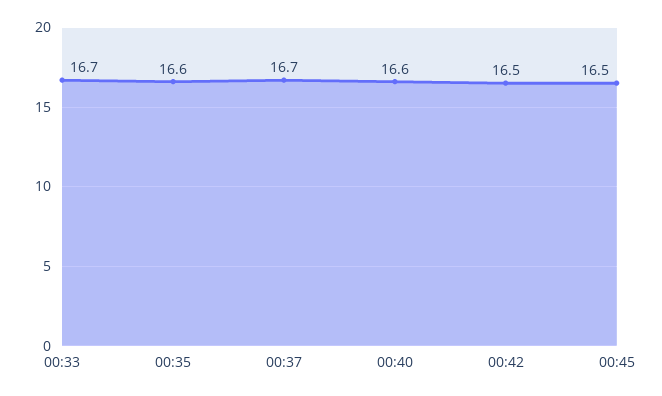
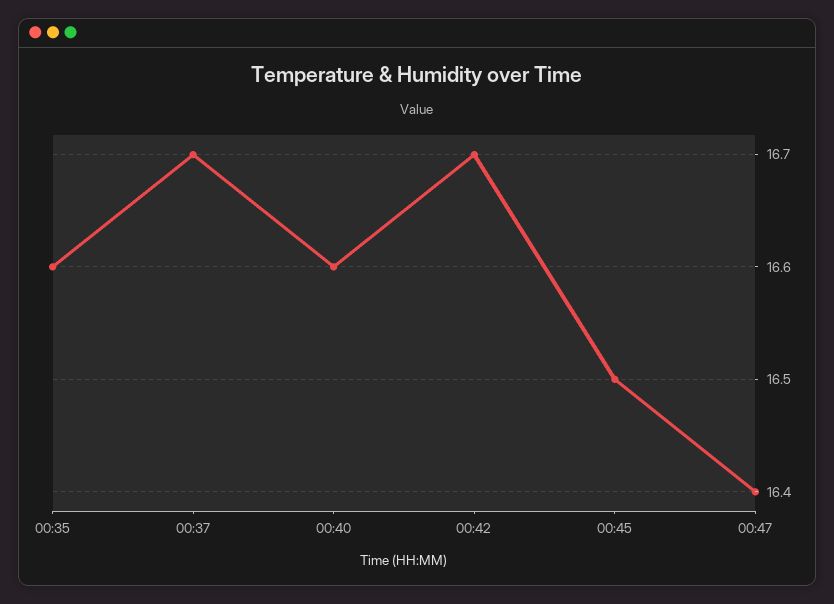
00:33: 16.7 -> none
00:42: 16.5 -> 16.7
00:47: none -> 16.4

